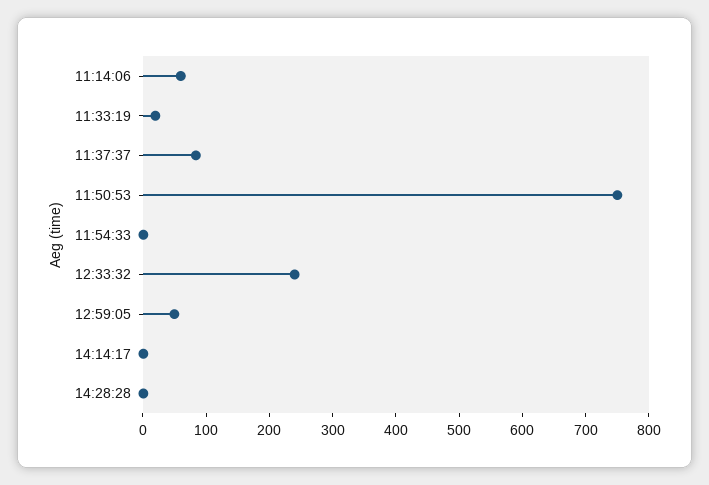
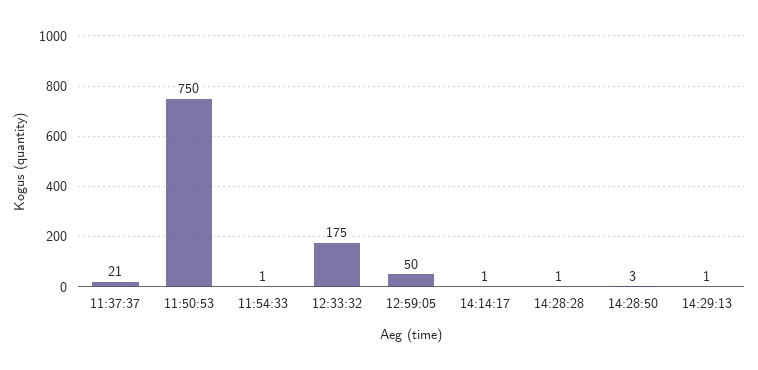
11:14:06: 60 -> none
11:33:19: 20 -> none
11:37:37: 80 -> 21
12:33:32: 240 -> 175
14:28:50: none -> 3
14:29:13: none -> 1

